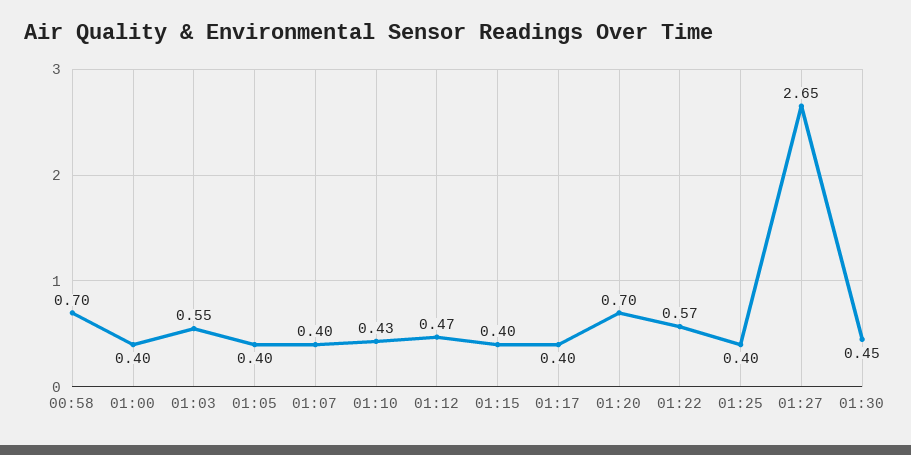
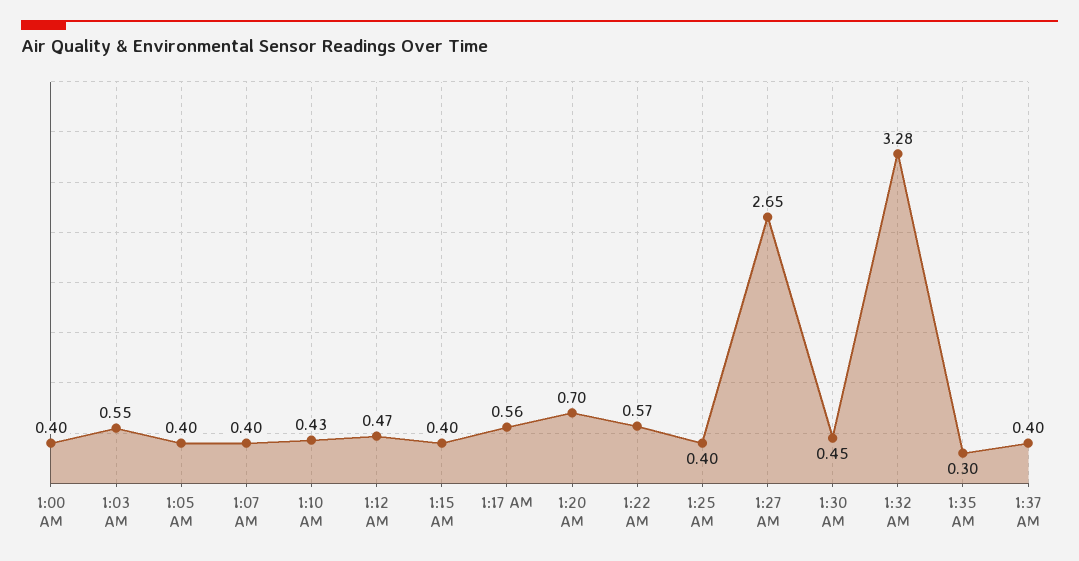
00:58: 0.7 -> none
01:17: 0.4 -> 0.56
1:32 AM: none -> 3.28
1:35 AM: none -> 0.3
1:37 AM: none -> 0.4

